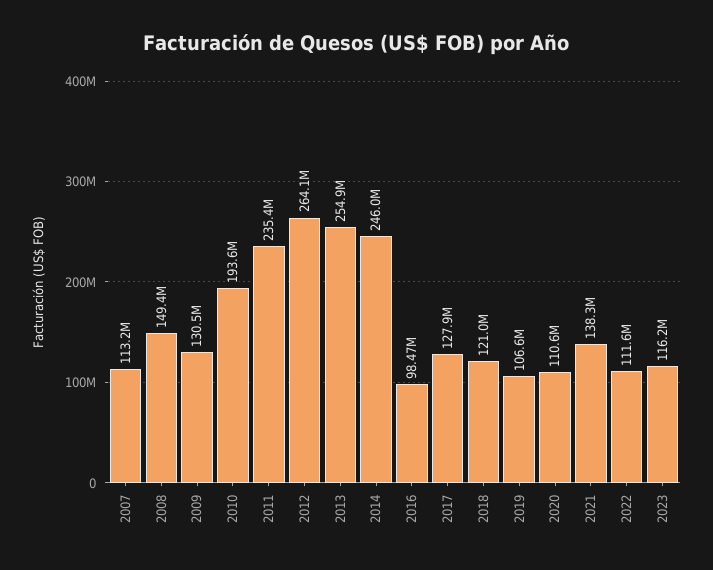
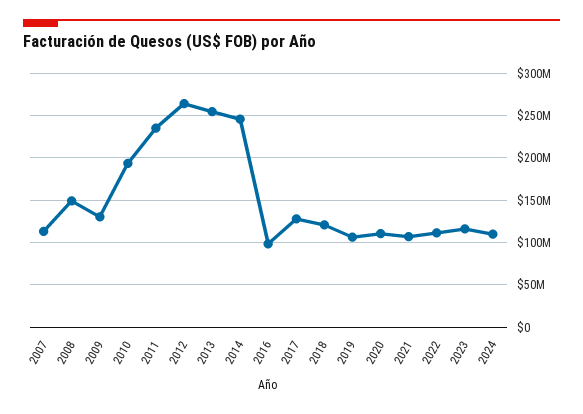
2021: 138300000 -> 110000000
2024: none -> 110000000

